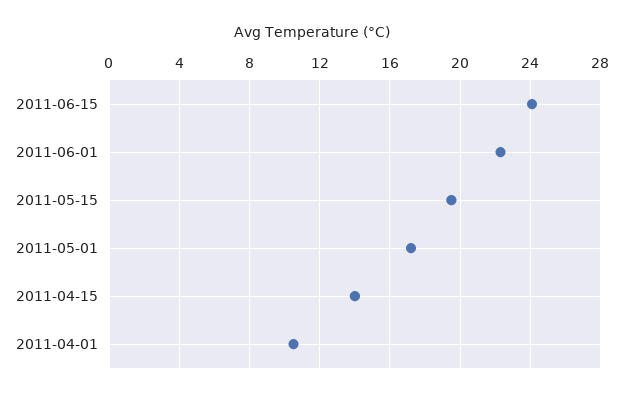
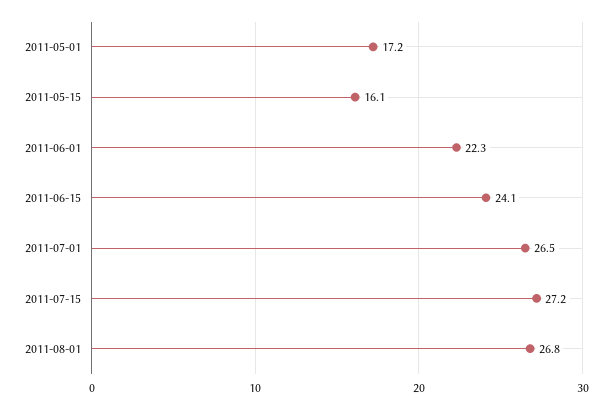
2011-05-15: 19.5 -> 16.1
2011-04-15: 14 -> none
2011-04-01: 10.5 -> none
2011-07-01: none -> 26.5
2011-07-15: none -> 27.2
2011-08-01: none -> 26.8

